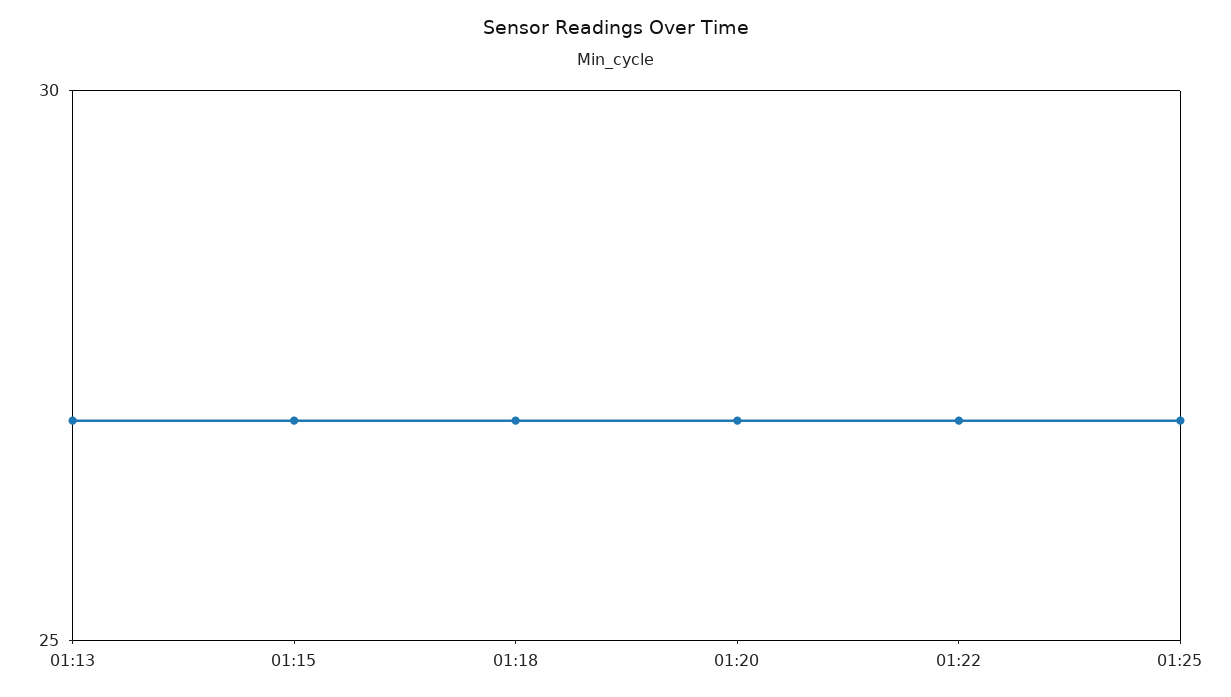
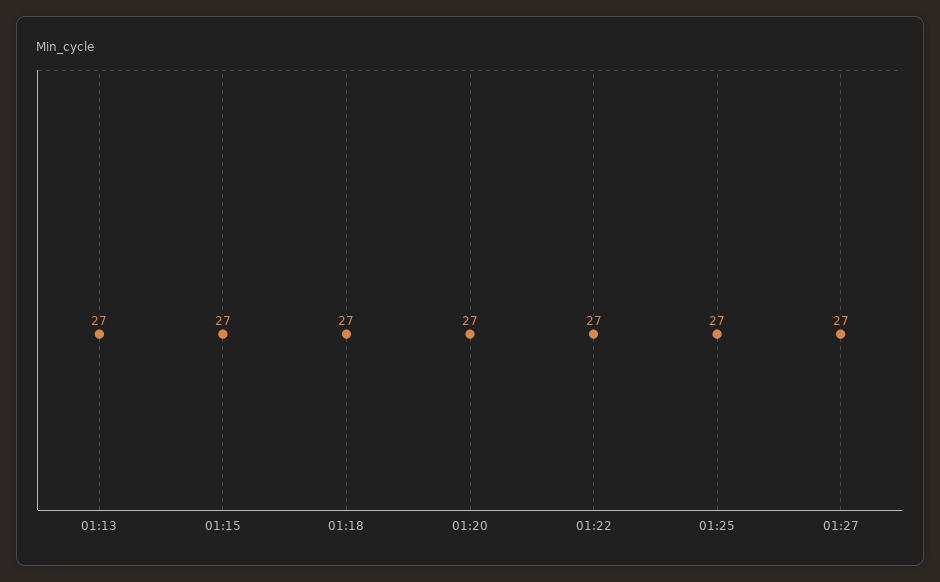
01:27: none -> 27

